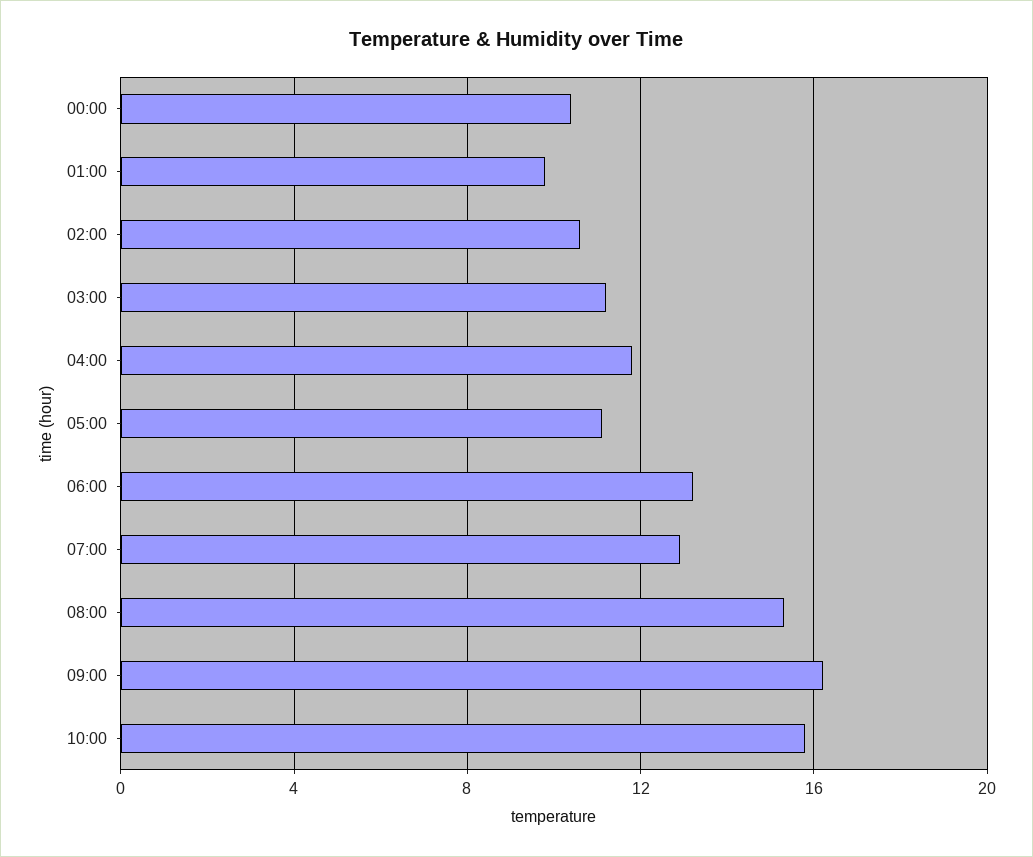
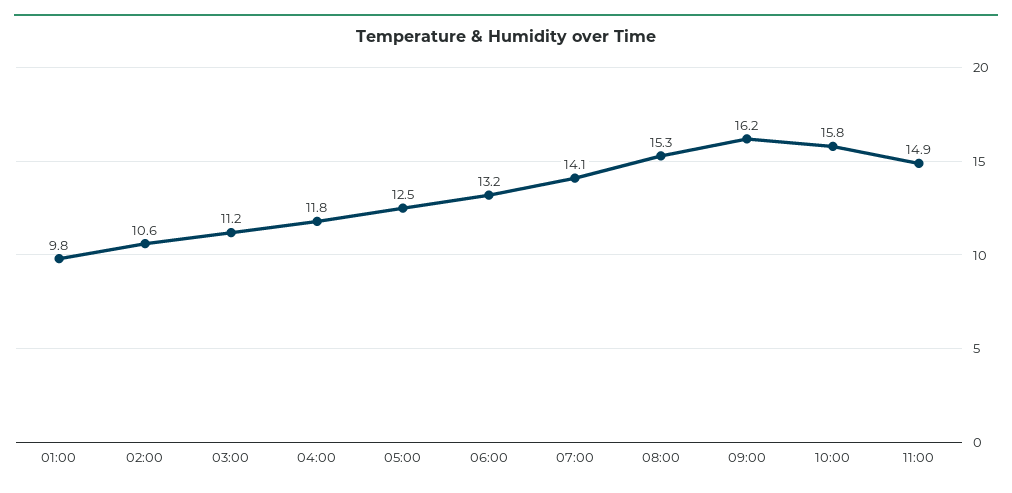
00:00: 10.5 -> none
05:00: 11 -> 12.5
07:00: 13 -> 14.1
11:00: none -> 14.9

